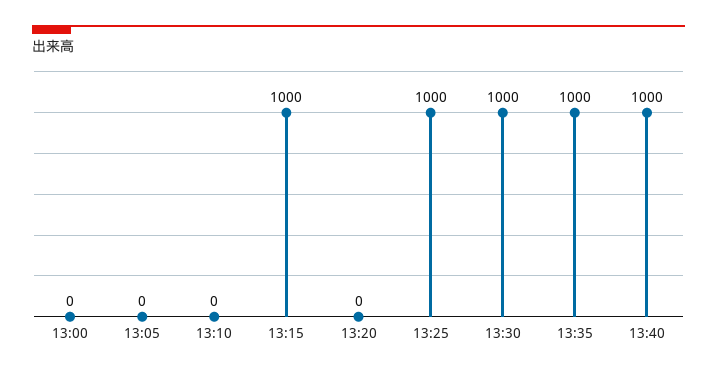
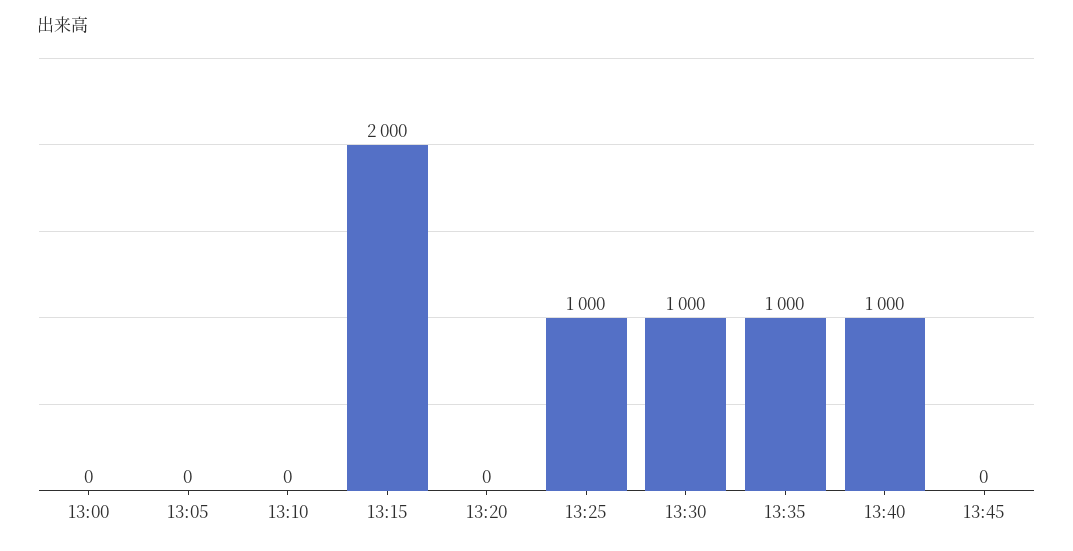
13:15: 1000 -> 2000
13:45: none -> 0

